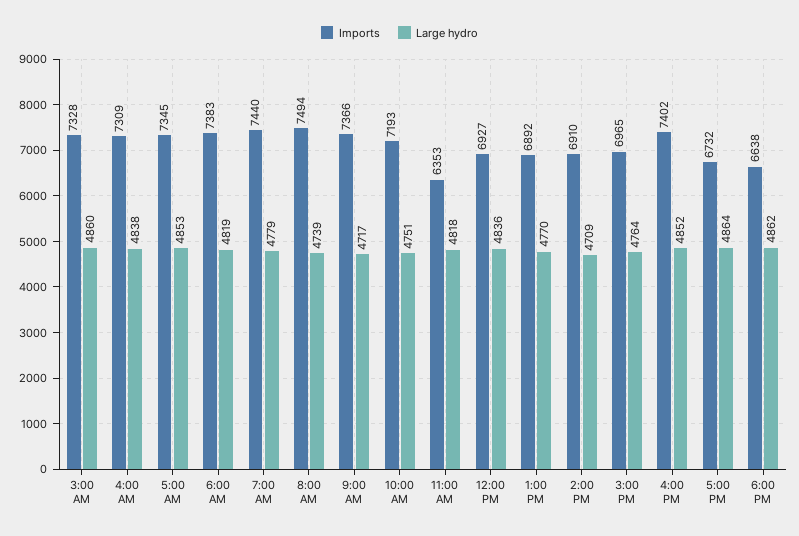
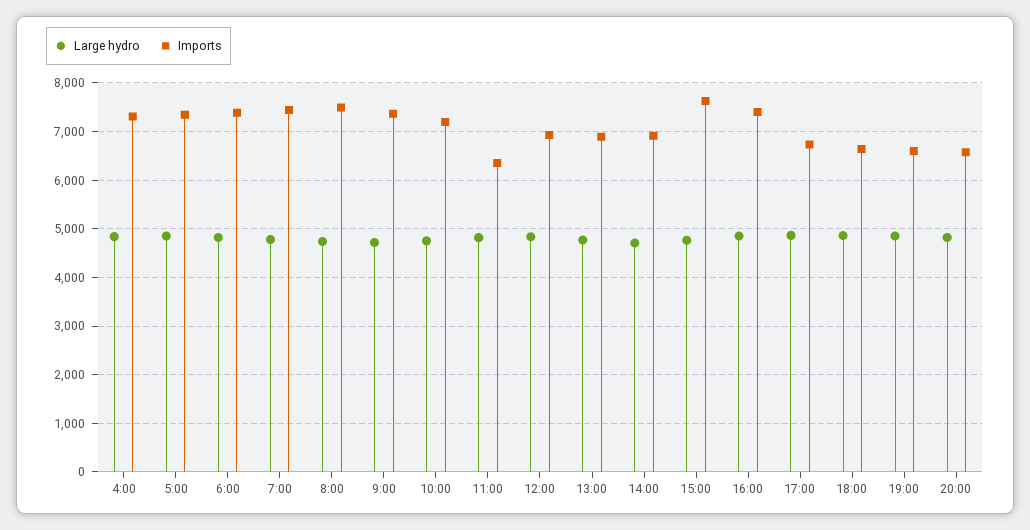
Imports, 3:00 AM: 7328 -> none
Large hydro, 3:00 AM: 4860 -> none
Imports, 3:00 PM: 6965 -> 7600
Large hydro, 19:00: none -> 4800
Imports, 19:00: none -> 6600
Large hydro, 20:00: none -> 4800
Imports, 20:00: none -> 6600

